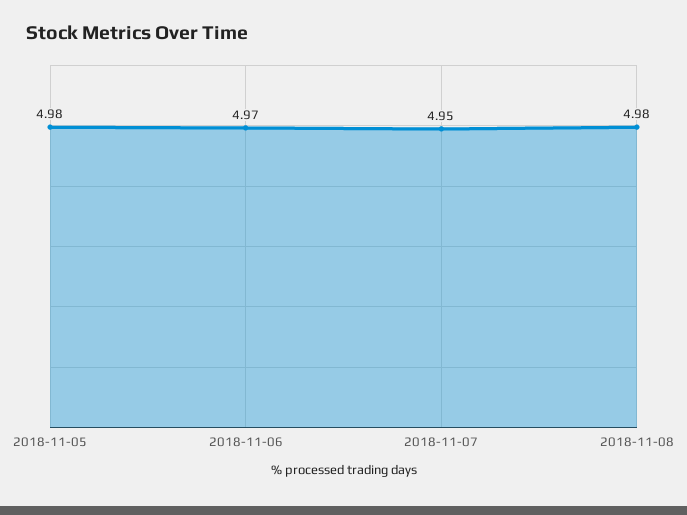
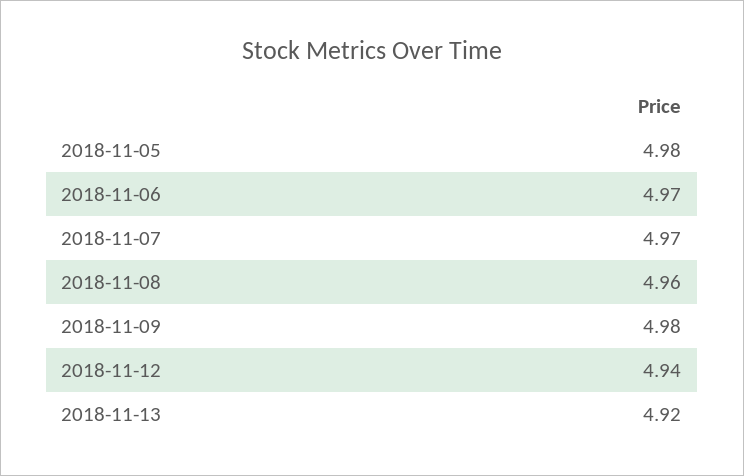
2018-11-07: 4.95 -> 4.97
2018-11-08: 4.98 -> 4.96
2018-11-09: none -> 4.98
2018-11-12: none -> 4.94
2018-11-13: none -> 4.92

